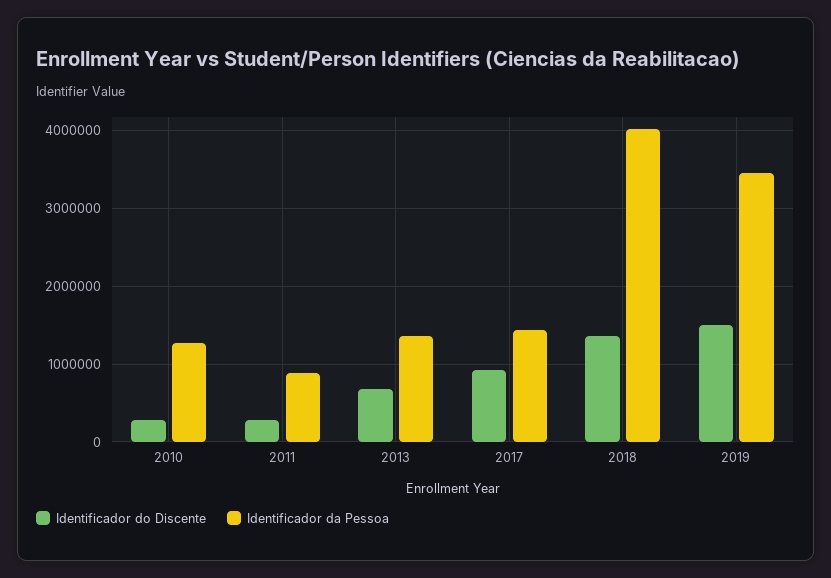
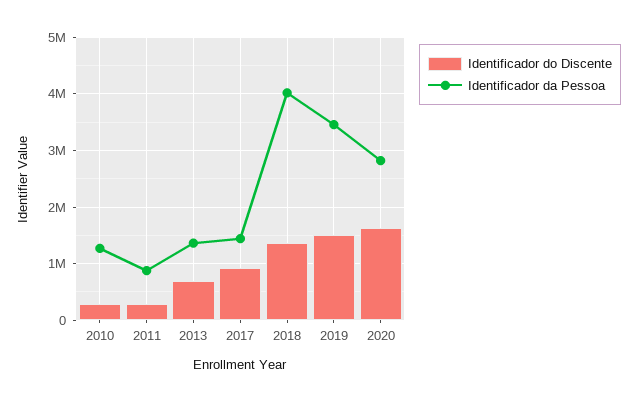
Identificador do Discente, 2020: none -> 1600000
Identificador da Pessoa, 2020: none -> 2800000

